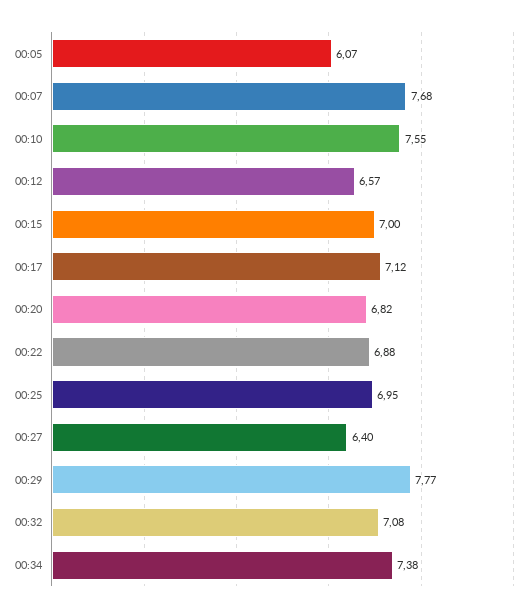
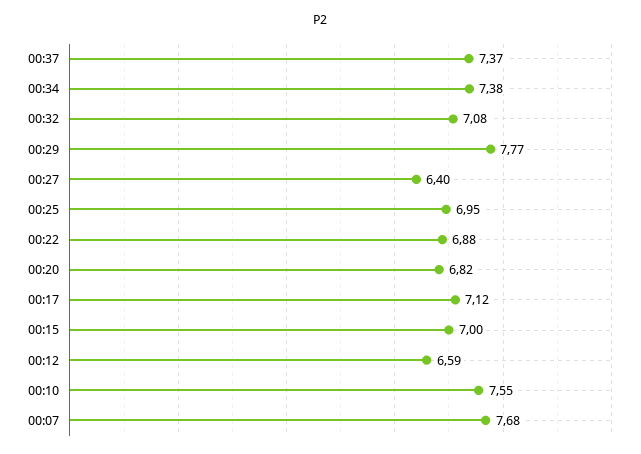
00:05: 6.07 -> none
00:12: 6.57 -> 6.59
00:37: none -> 7.37

